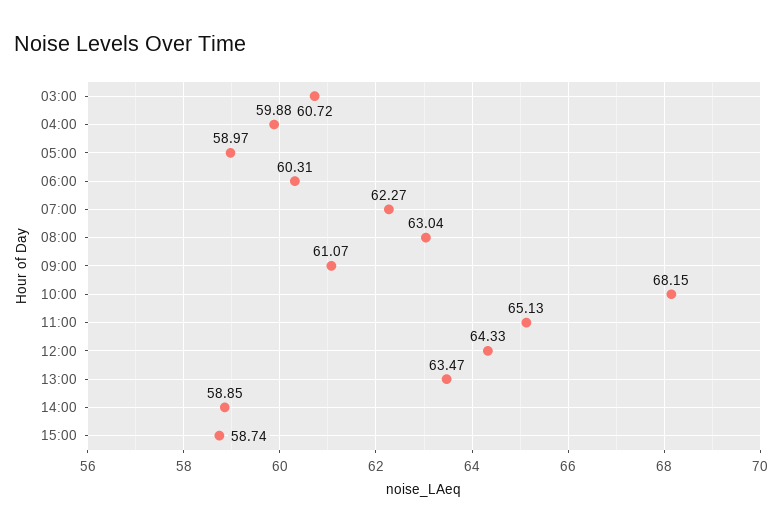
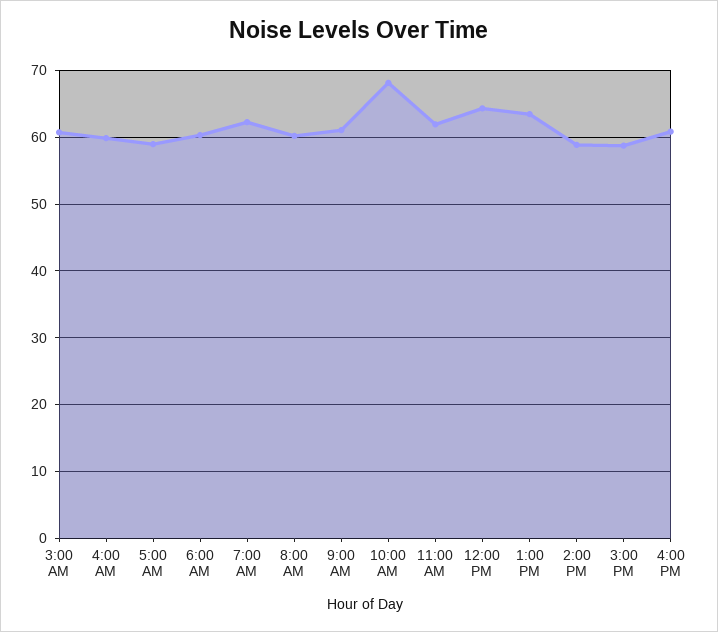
08:00: 63.04 -> 60
11:00: 65.13 -> 62
4:00 PM: none -> 61

